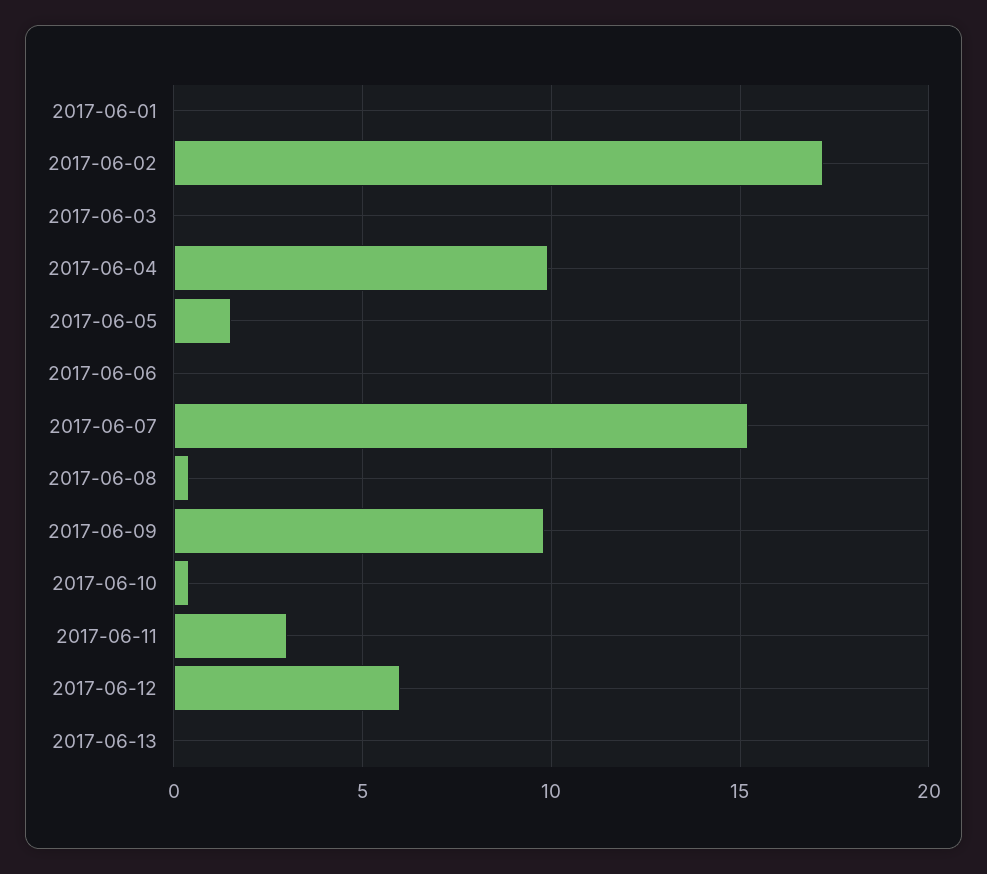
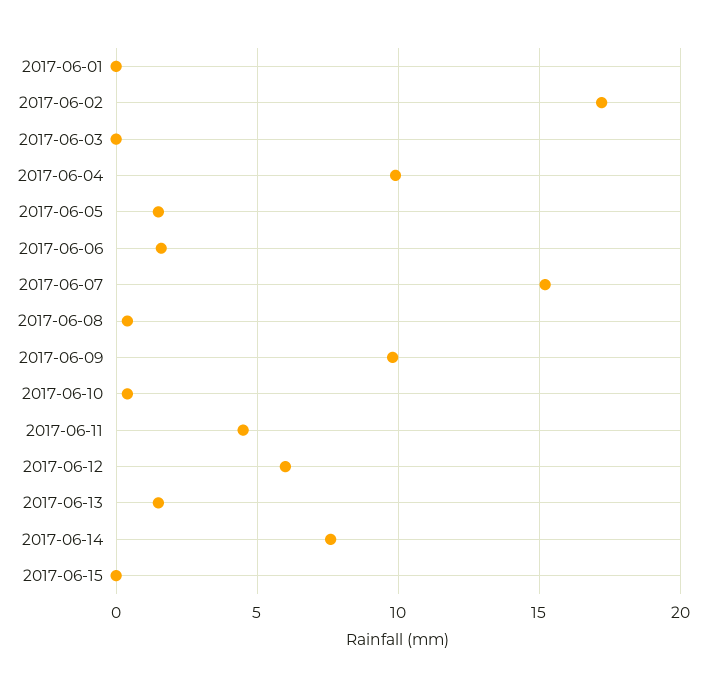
2017-06-06: 0 -> 1.5
2017-06-11: 3 -> 4.5
2017-06-13: 0 -> 1.5
2017-06-14: none -> 7.5
2017-06-15: none -> 0

